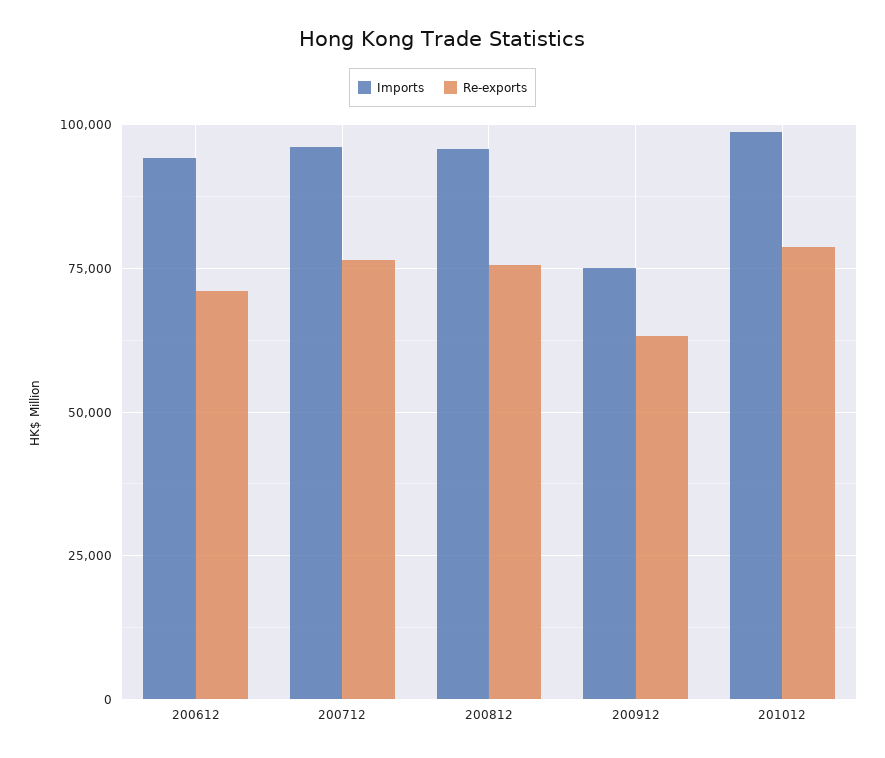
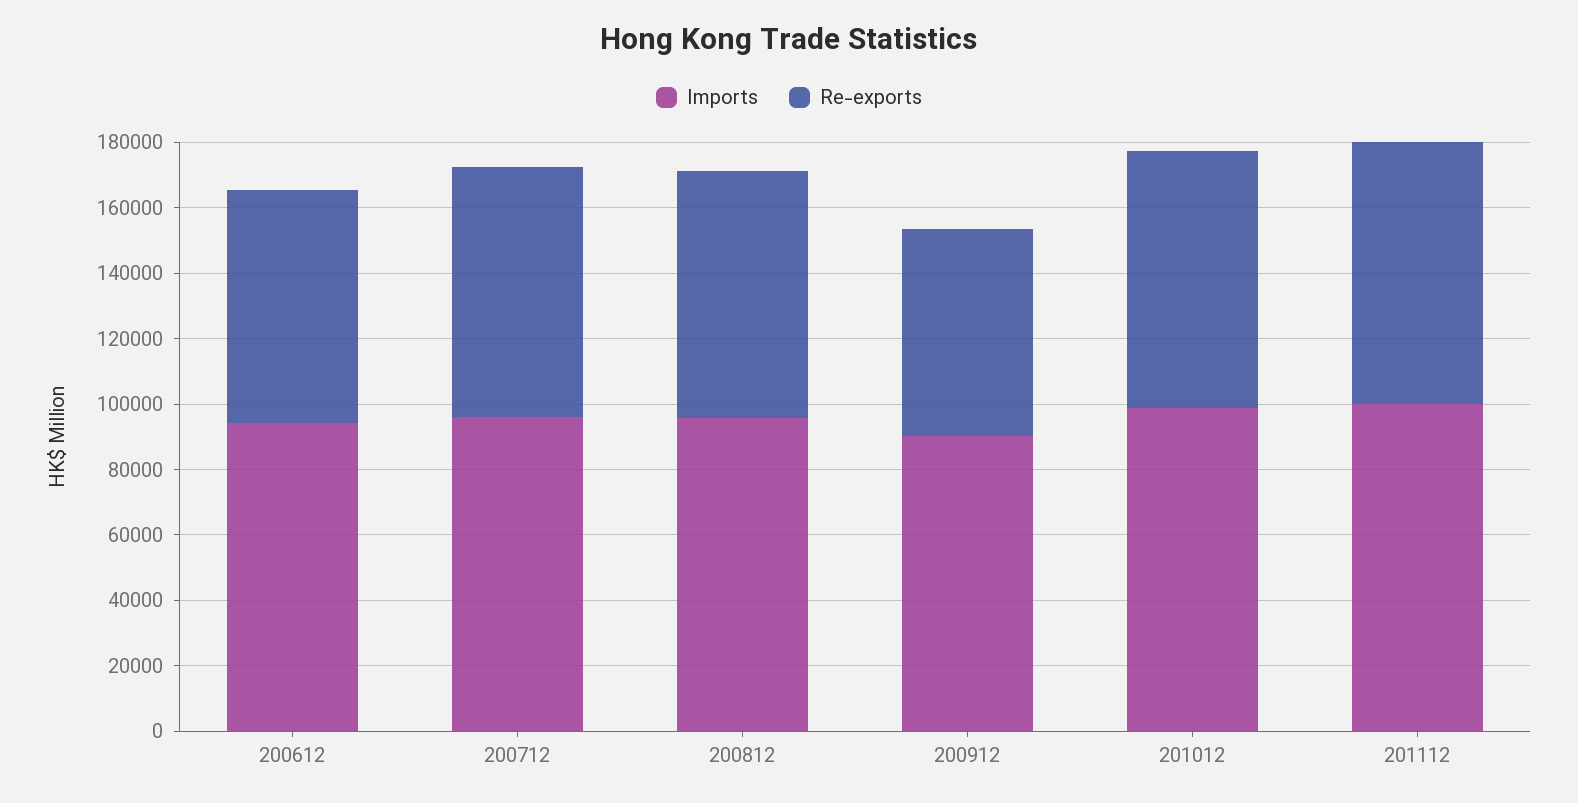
Imports, 200912: 75000 -> 90000
Imports, 201112: none -> 100000
Re-exports, 201112: none -> 80000

